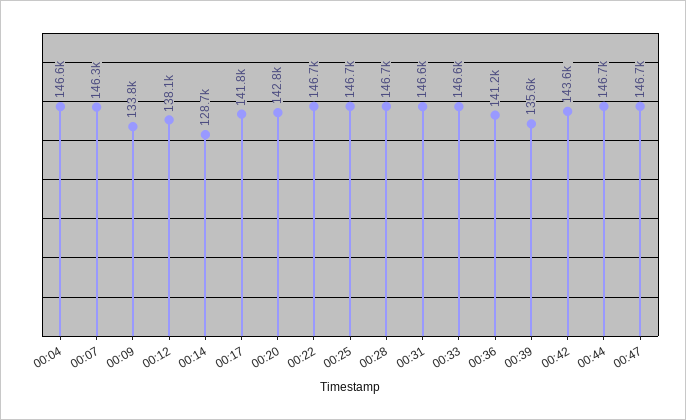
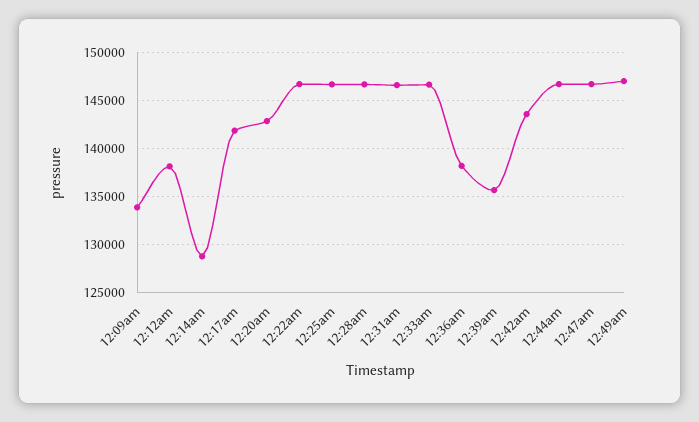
00:04: 146600 -> none
00:07: 146300 -> none
00:36: 141200 -> 138000
12:49am: none -> 147000

